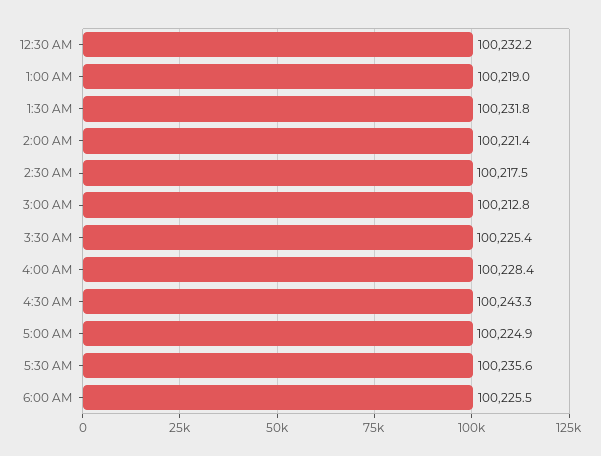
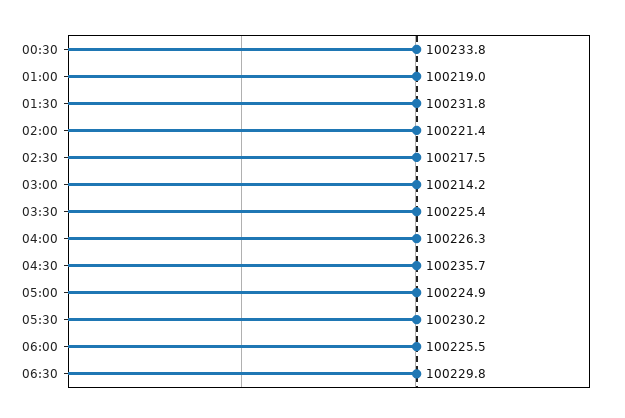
12:30 AM: 100232.2 -> 100233.8
3:00 AM: 100212.8 -> 100214.2
4:00 AM: 100228.4 -> 100226.3
4:30 AM: 100243.3 -> 100235.7
5:30 AM: 100235.6 -> 100230.2
06:30: none -> 100229.8

